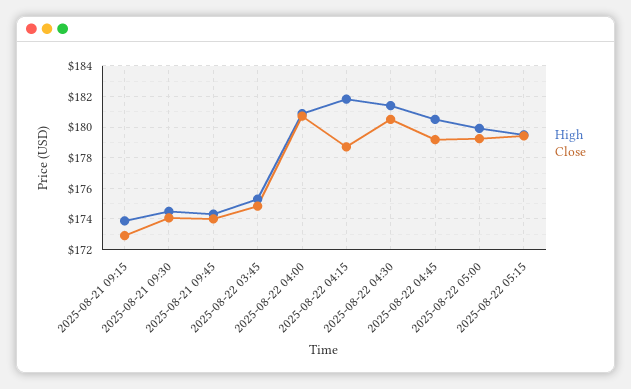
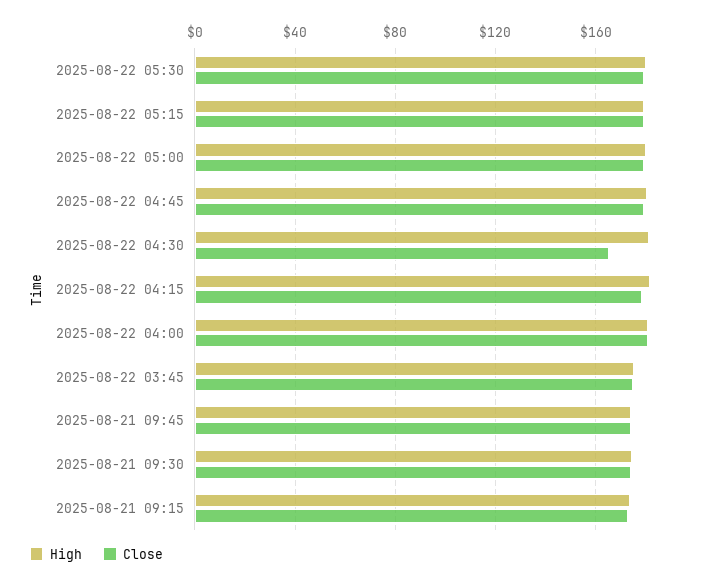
Close, 2025-08-22 04:30: 180.5 -> 165
High, 2025-08-22 05:30: none -> 180
Close, 2025-08-22 05:30: none -> 180

